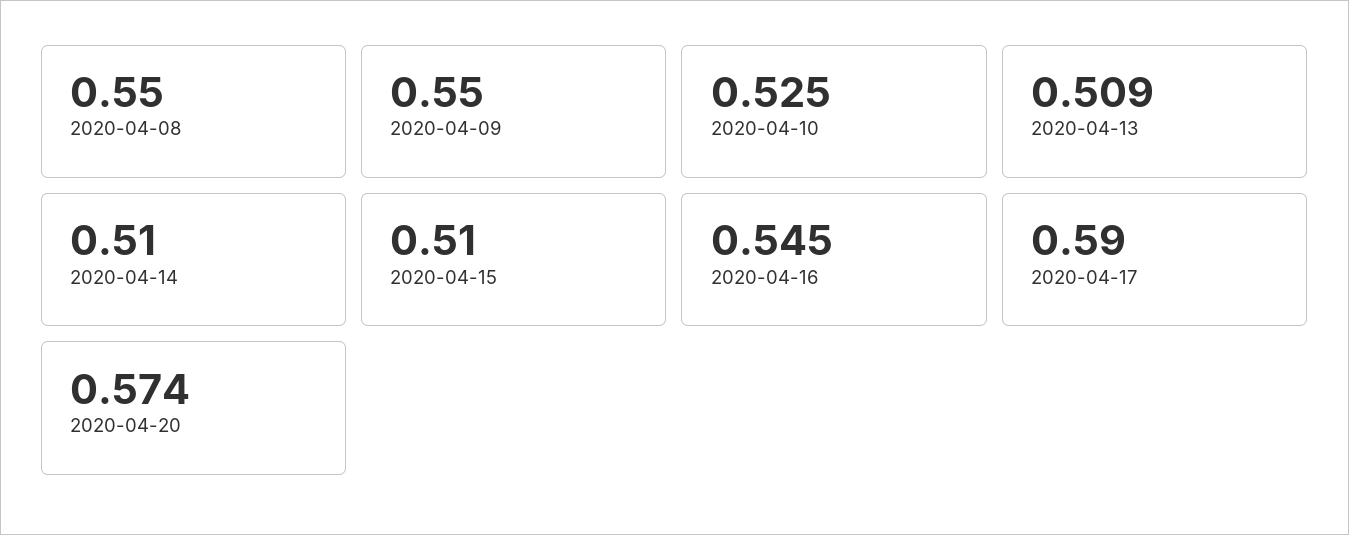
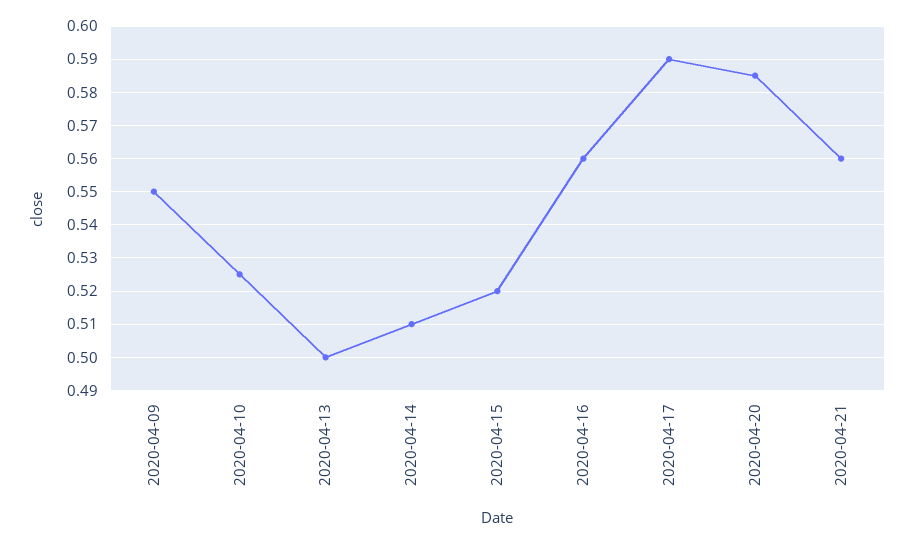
2020-04-08: 0.55 -> none
2020-04-13: 0.509 -> 0.5
2020-04-15: 0.51 -> 0.52
2020-04-16: 0.545 -> 0.56
2020-04-20: 0.574 -> 0.585
2020-04-21: none -> 0.56

